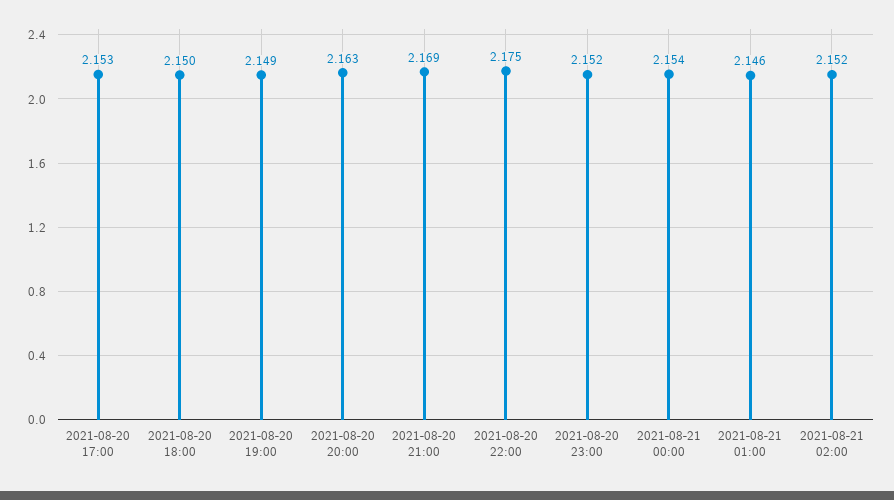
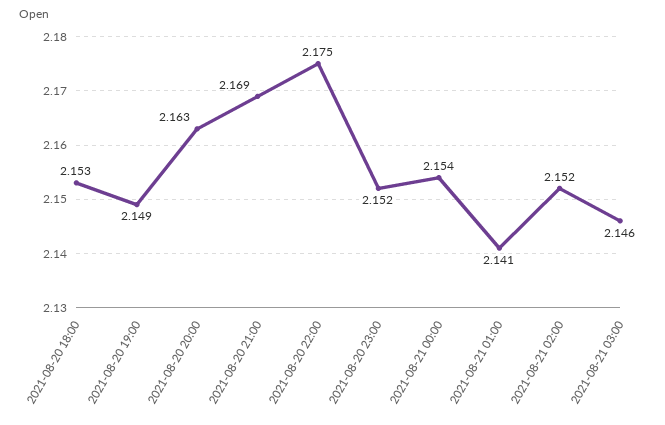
2021-08-20 17:00: 2.153 -> none
2021-08-20 18:00: 2.15 -> 2.153
2021-08-21 01:00: 2.146 -> 2.141
2021-08-21 03:00: none -> 2.146

